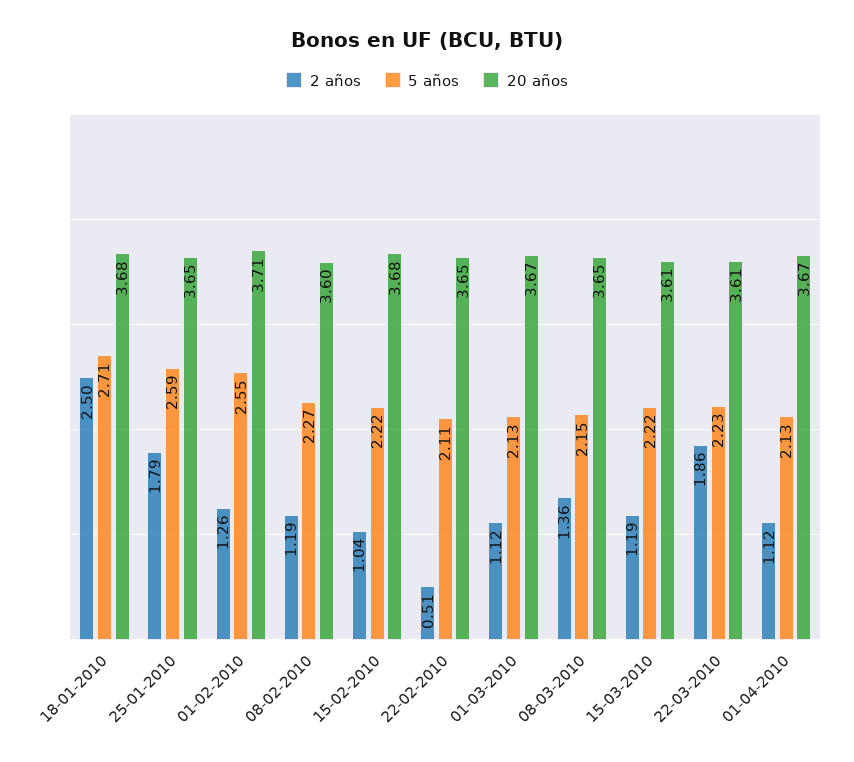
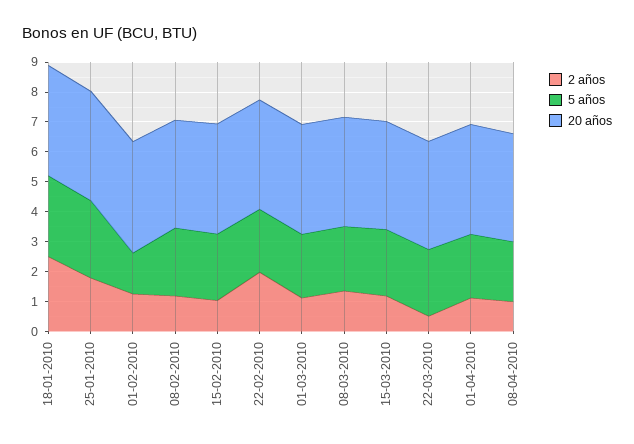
5 años, 01-02-2010: 2.55 -> 1.5
2 años, 22-02-2010: 0.51 -> 2
2 años, 22-03-2010: 1.86 -> 0.5
2 años, 08-04-2010: none -> 1
5 años, 08-04-2010: none -> 2
20 años, 08-04-2010: none -> 3.5

